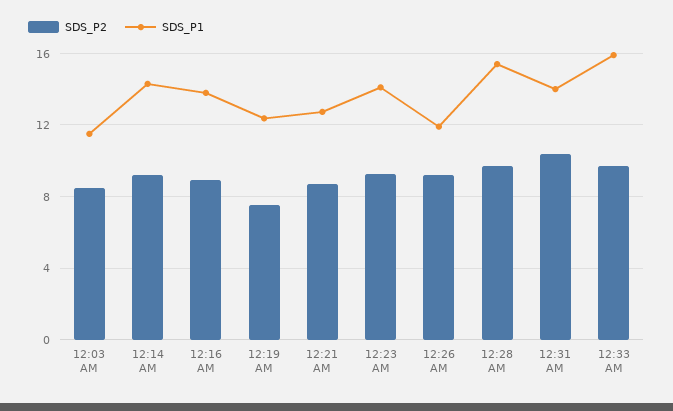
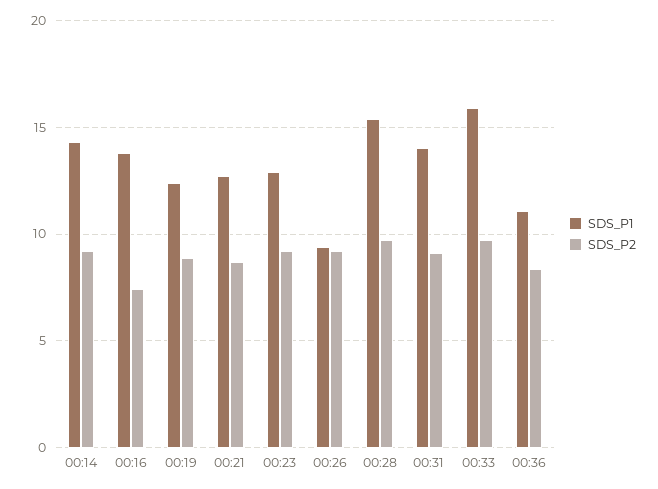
SDS_P2, 12:03 AM: 8.5 -> none
SDS_P1, 12:03 AM: 11.5 -> none
SDS_P2, 12:16 AM: 9 -> 7.5
SDS_P2, 12:19 AM: 7.5 -> 9
SDS_P1, 12:23 AM: 14 -> 13
SDS_P1, 12:26 AM: 12 -> 9.5
SDS_P2, 12:31 AM: 10.5 -> 9
SDS_P1, 00:36: none -> 11
SDS_P2, 00:36: none -> 8.5

